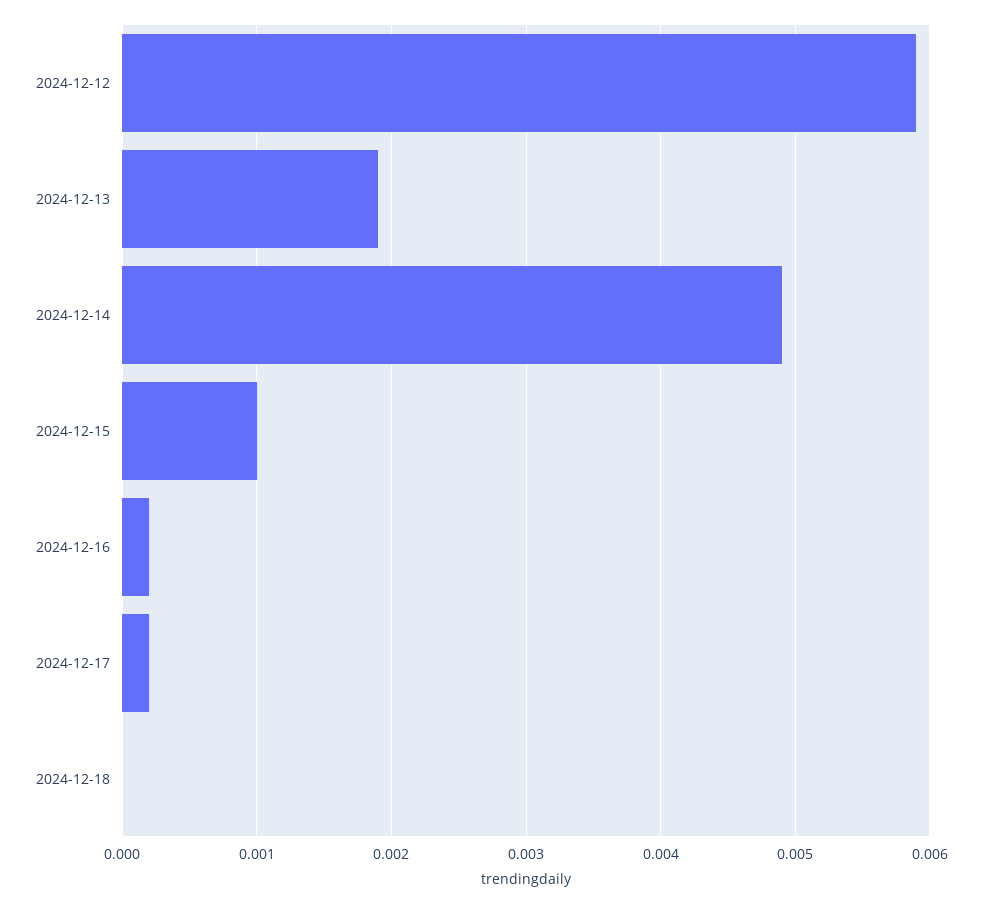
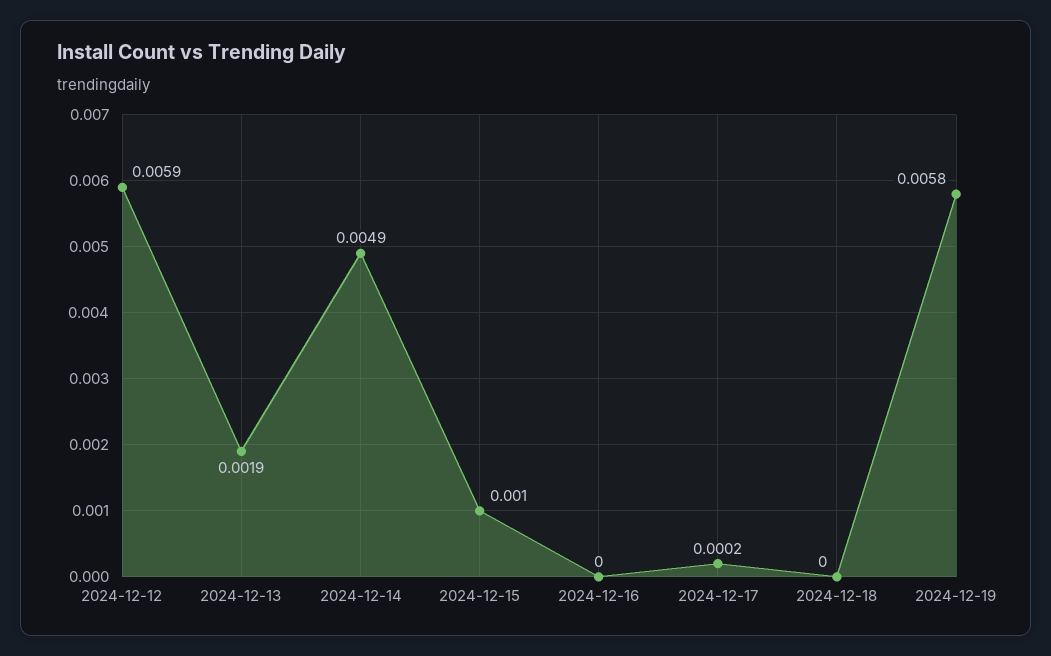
2024-12-16: 0.0002 -> 0
2024-12-19: none -> 0.0058

